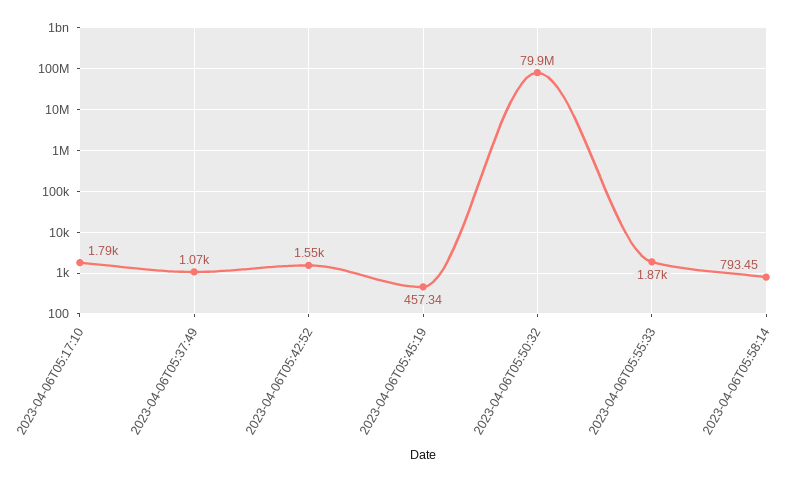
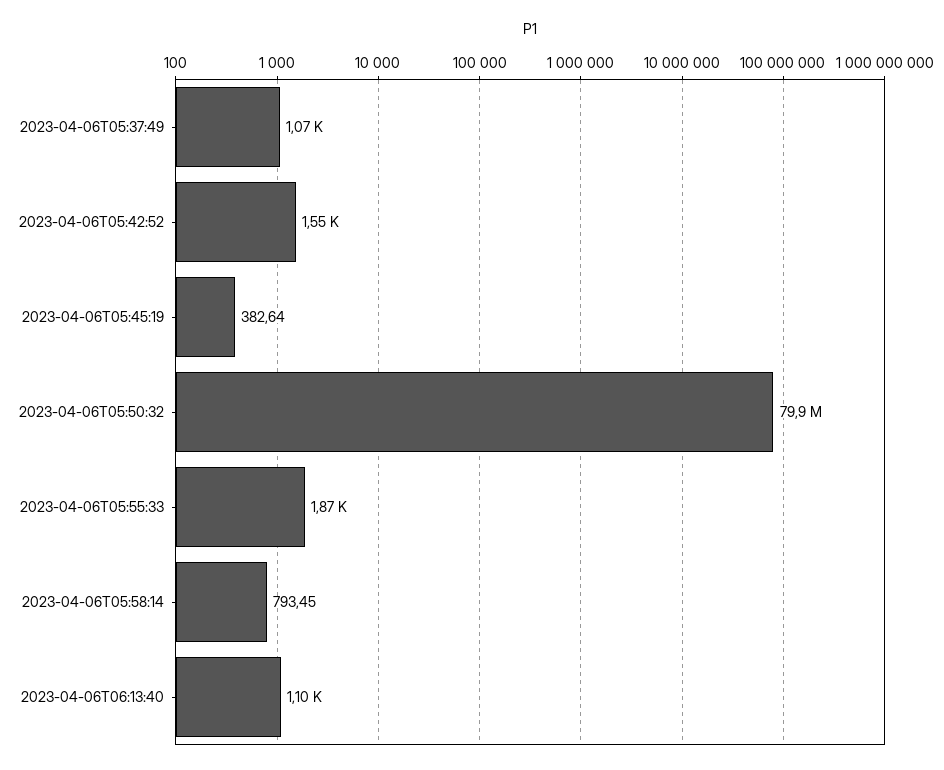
2023-04-06T05:17:10: 1790 -> none
2023-04-06T05:45:19: 457.34 -> 382.64
2023-04-06T06:13:40: none -> 1100

